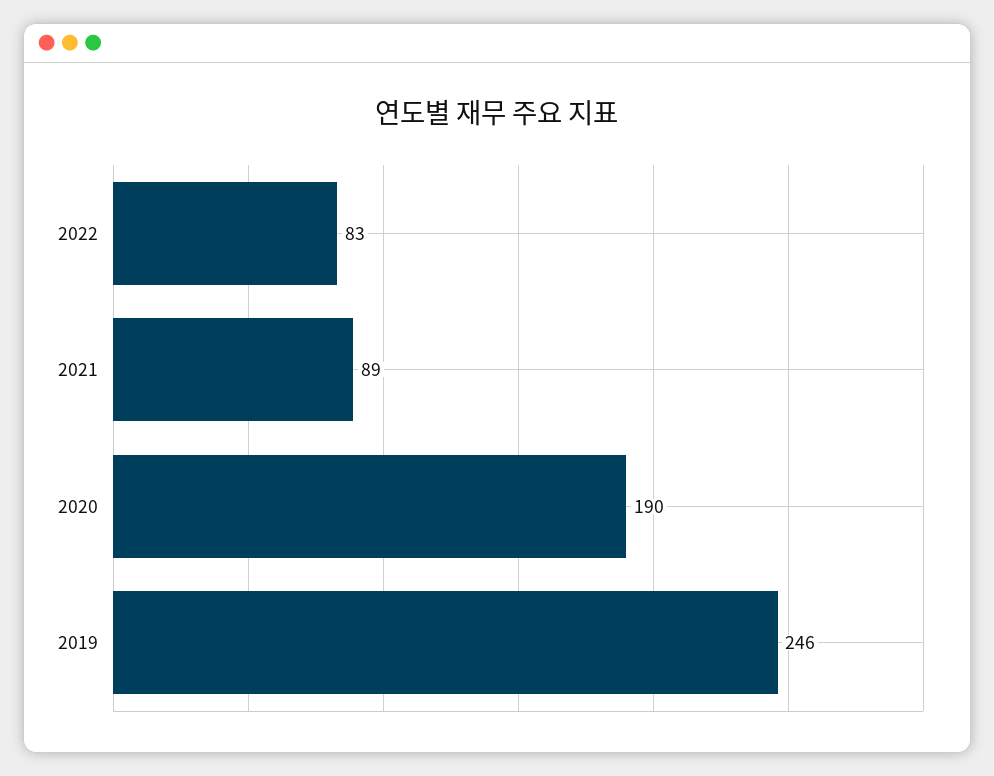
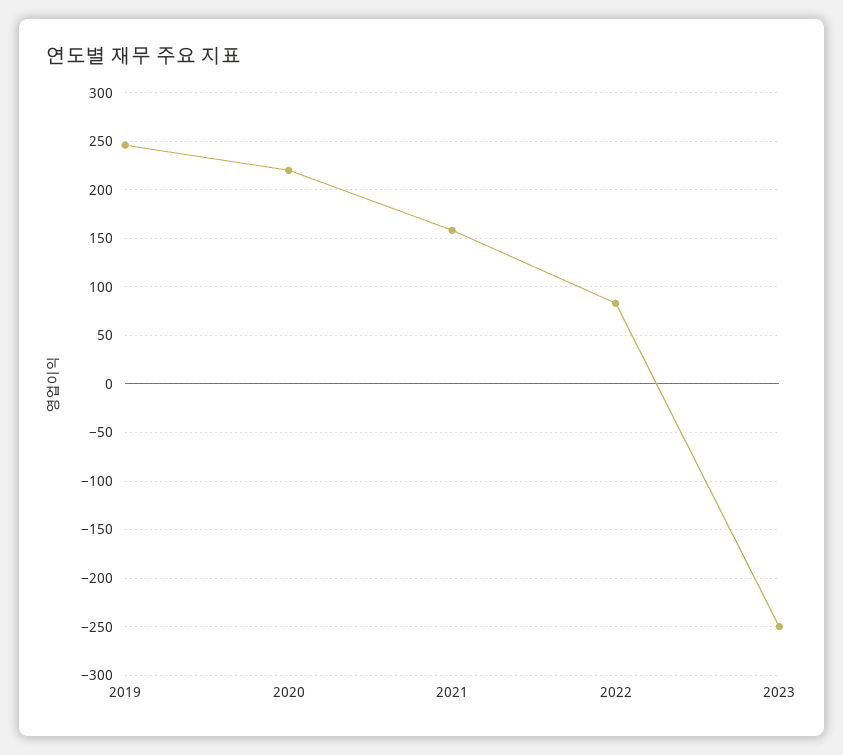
2021: 89 -> 160
2020: 190 -> 220
2023: none -> -250

